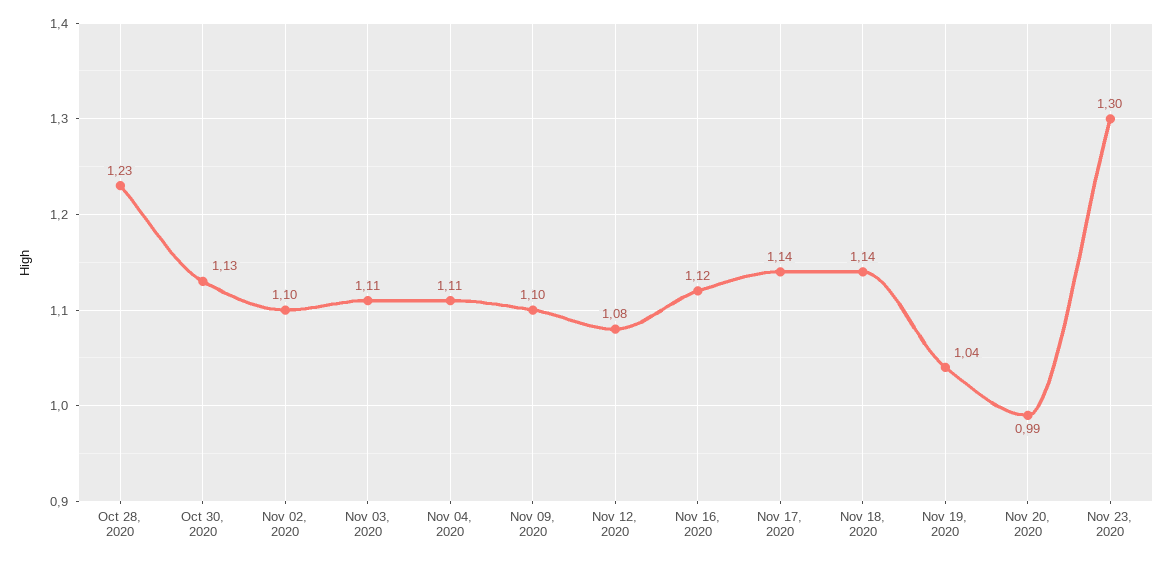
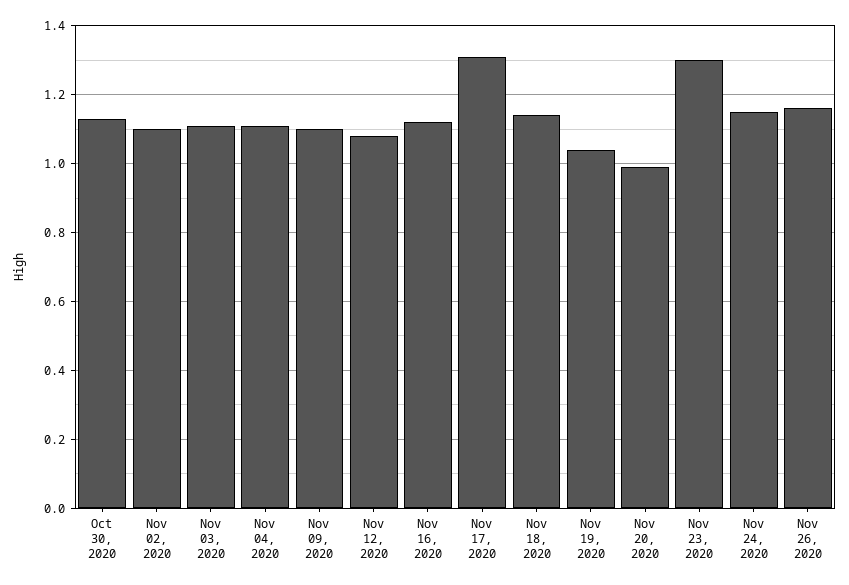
Oct 28, 2020: 1.23 -> none
Nov 17, 2020: 1.14 -> 1.3
Nov 24, 2020: none -> 1.15
Nov 26, 2020: none -> 1.15

